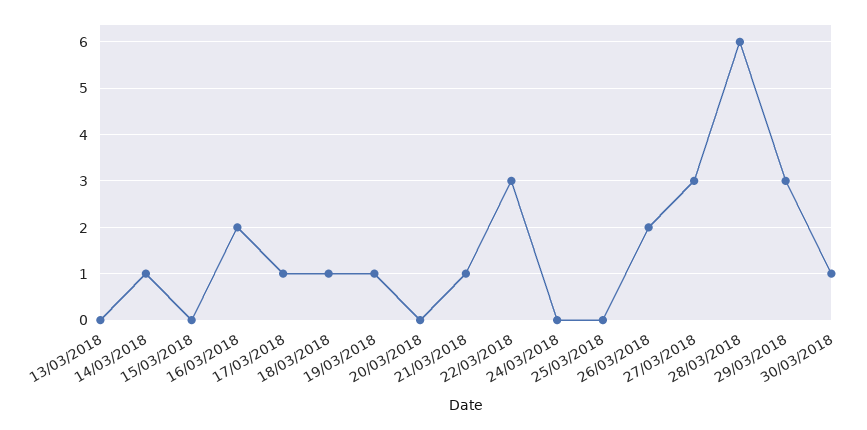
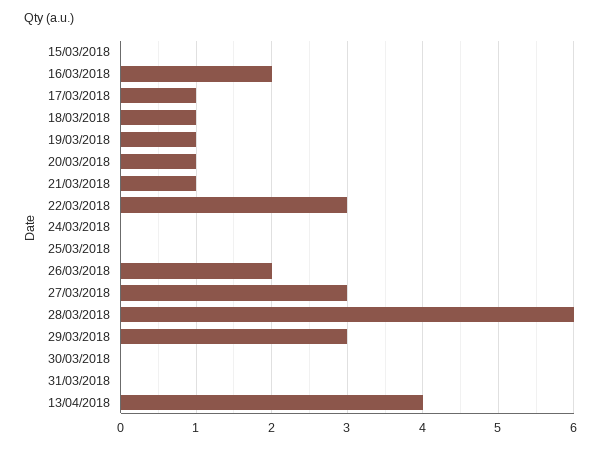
13/03/2018: 0 -> none
14/03/2018: 1 -> none
20/03/2018: 0 -> 1
30/03/2018: 1 -> 0
31/03/2018: none -> 0
13/04/2018: none -> 4

